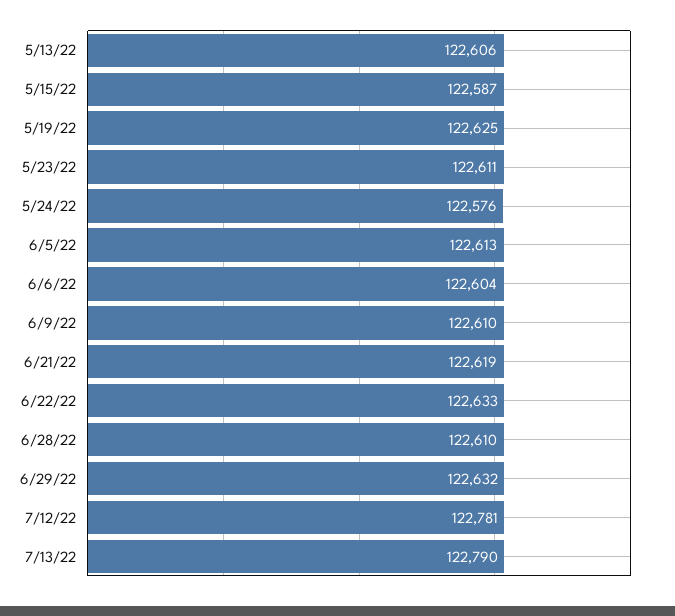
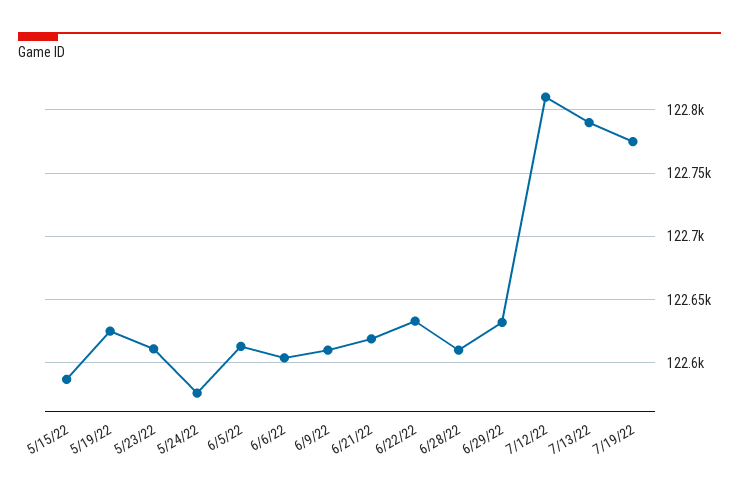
5/13/22: 122606 -> none
7/12/22: 122781 -> 122810
7/19/22: none -> 122775

